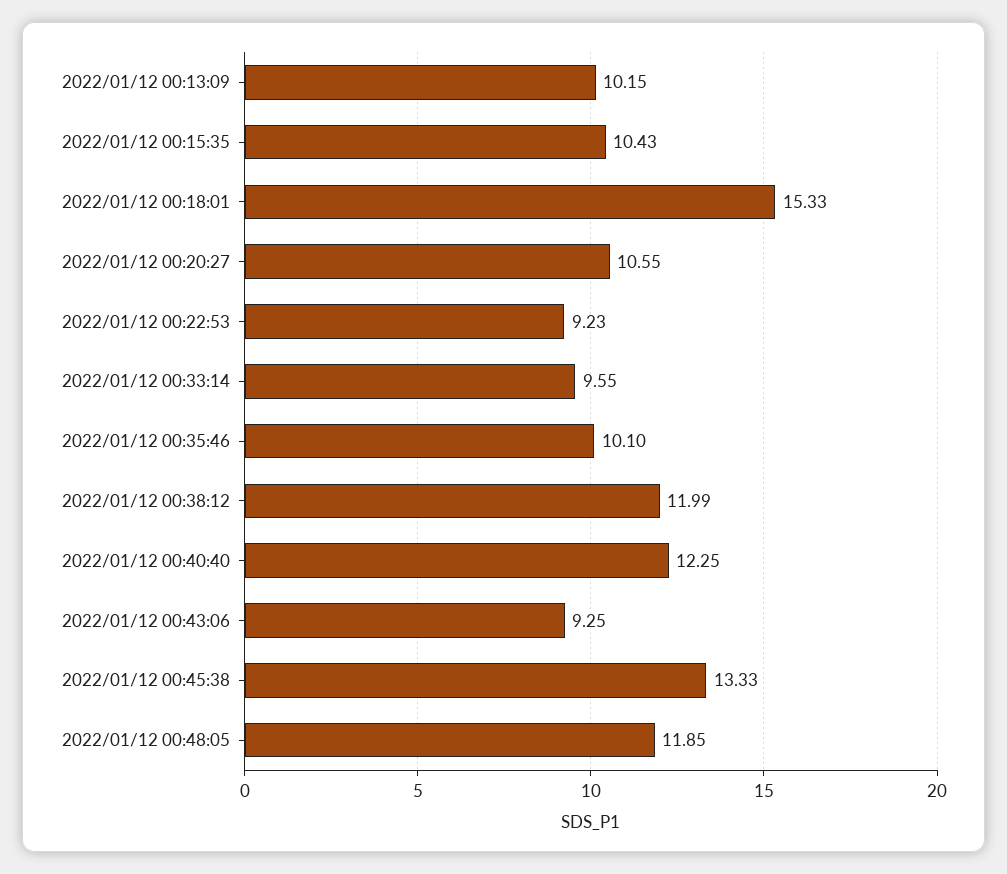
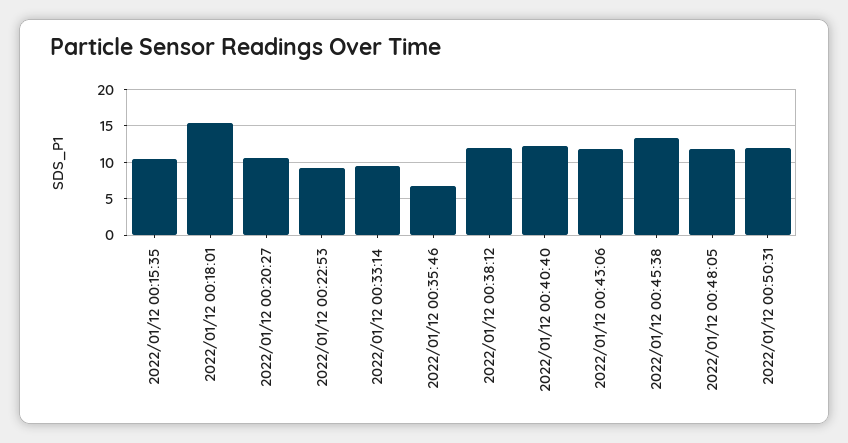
2022/01/12 00:13:09: 10.15 -> none
2022/01/12 00:35:46: 10.1 -> 7
2022/01/12 00:43:06: 9.25 -> 12
2022/01/12 00:50:31: none -> 12

